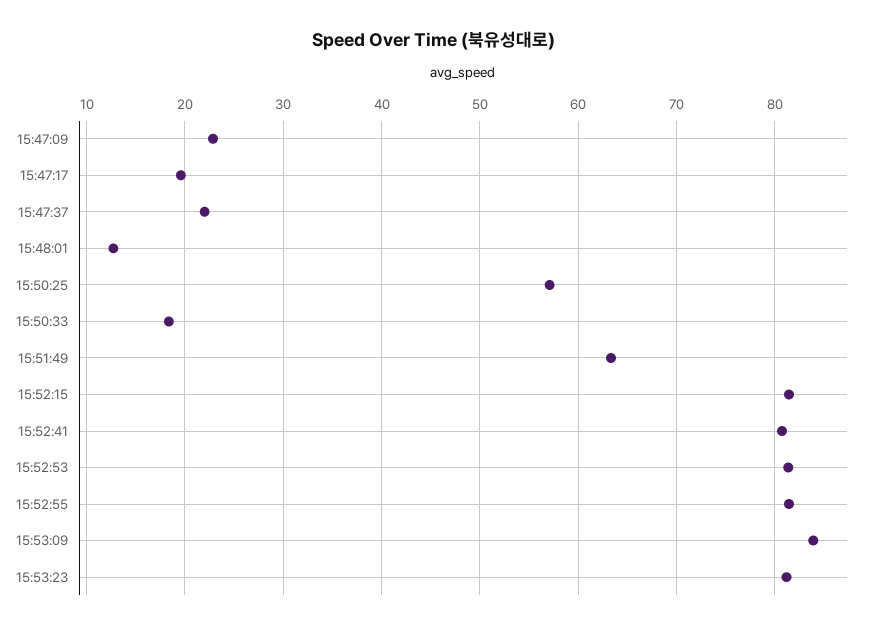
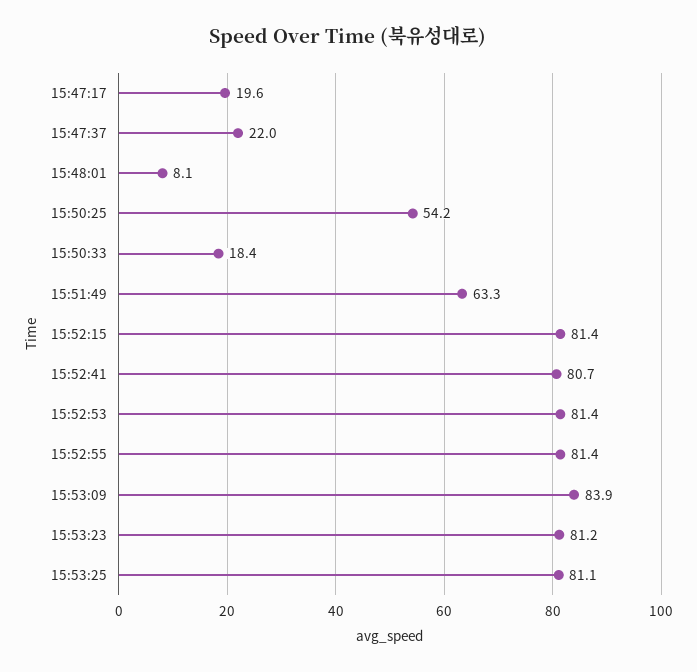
15:47:09: 23 -> none
15:48:01: 13 -> 8.1
15:50:25: 57 -> 54.2
15:53:25: none -> 81.1

